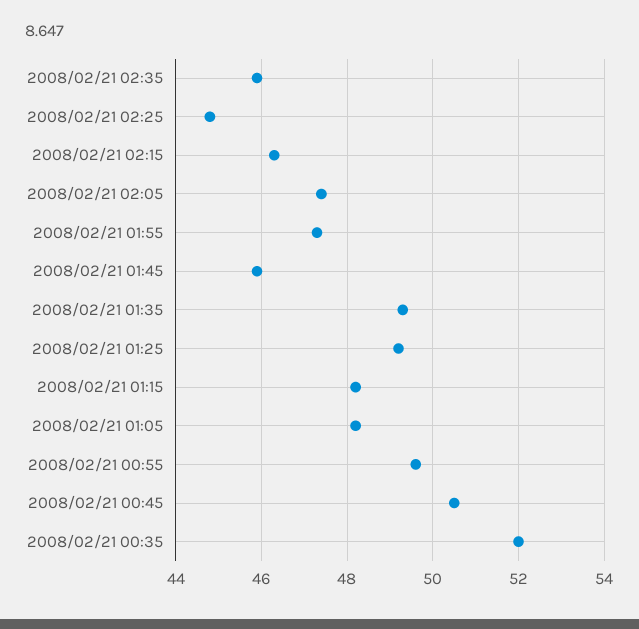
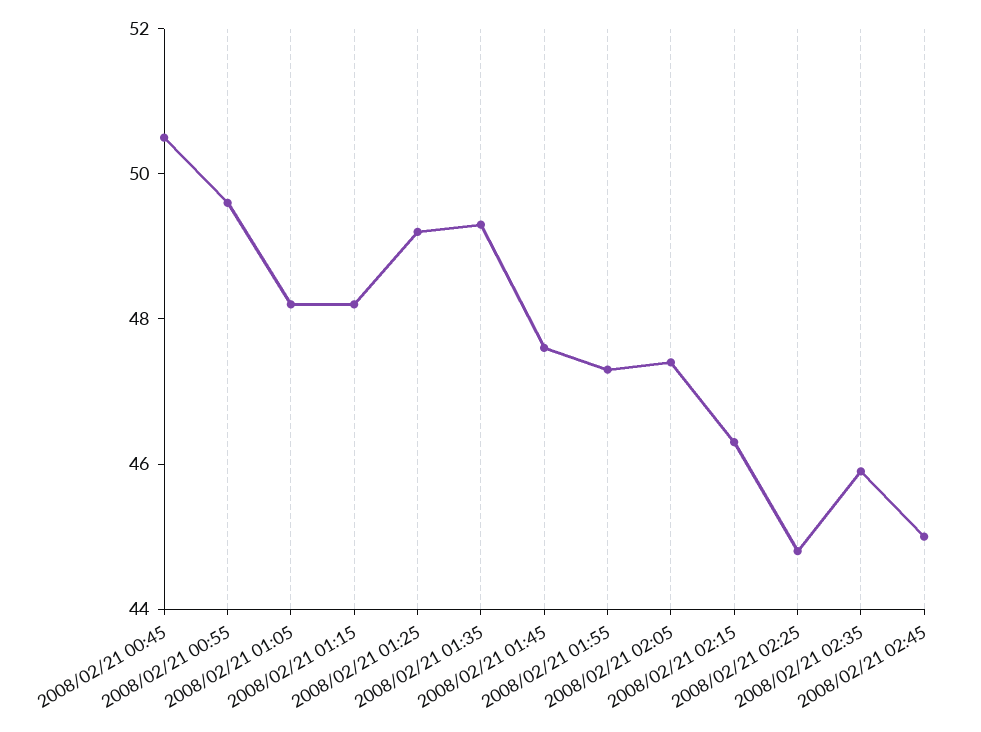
2008/02/21 01:45: 46 -> 47.5
2008/02/21 00:35: 52 -> none
2008/02/21 02:45: none -> 45

